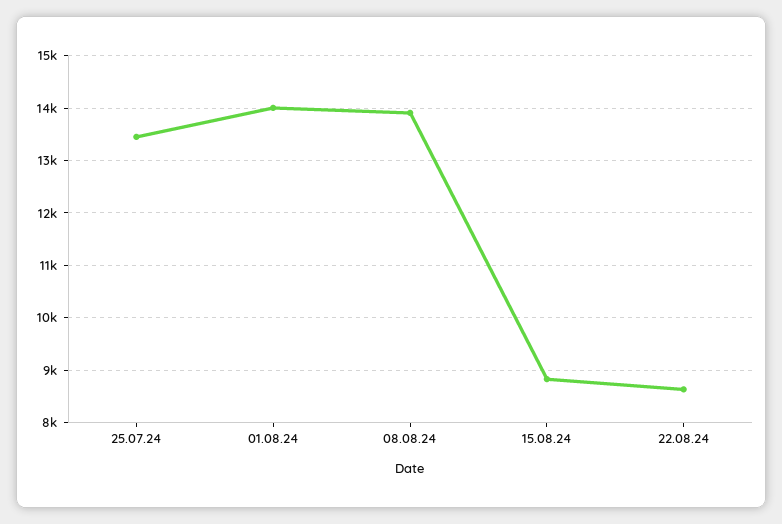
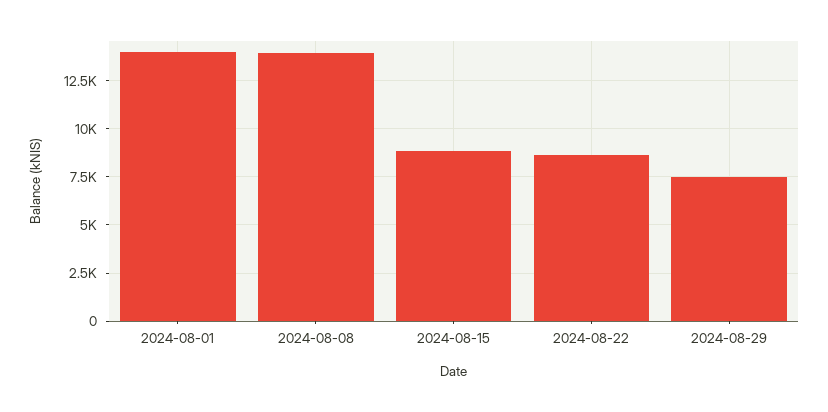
25.07.24: 13400 -> none
2024-08-29: none -> 7500

